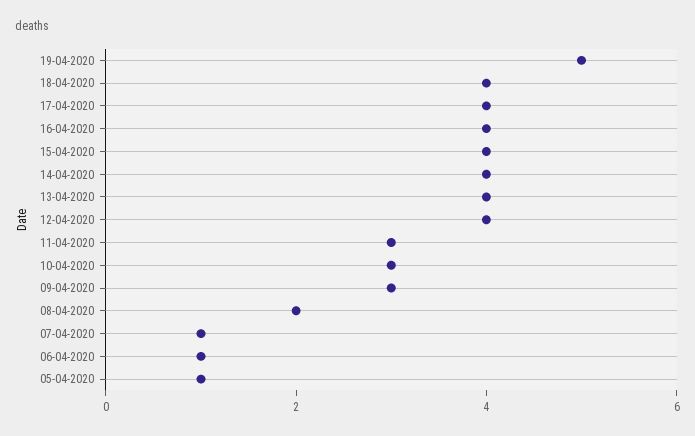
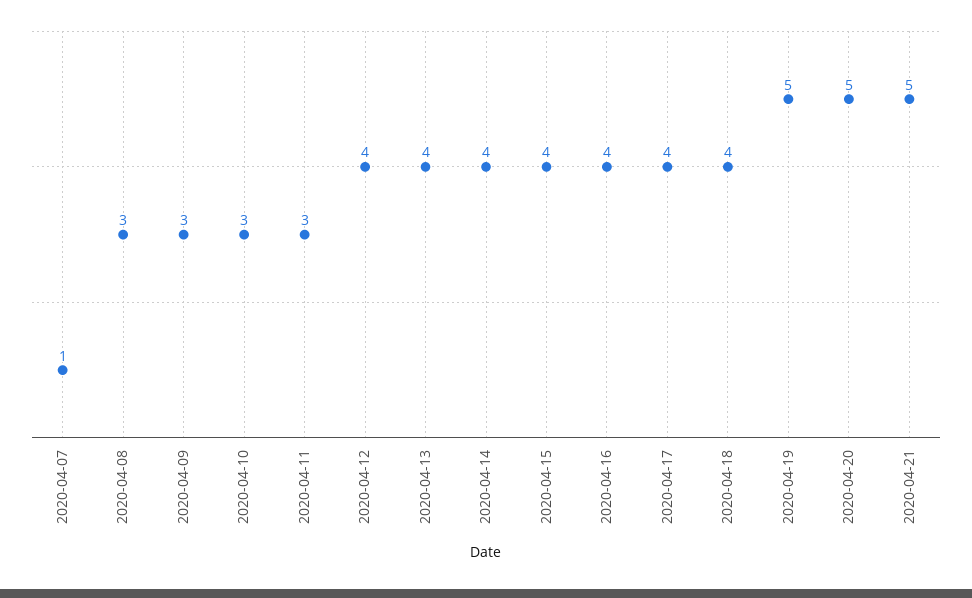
08-04-2020: 2 -> 3
06-04-2020: 1 -> none
05-04-2020: 1 -> none
2020-04-20: none -> 5
2020-04-21: none -> 5

